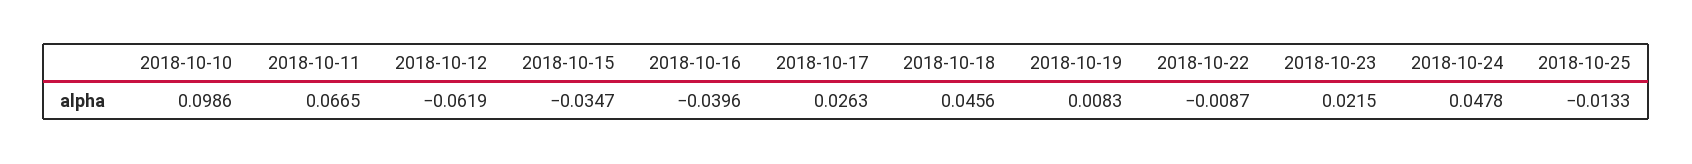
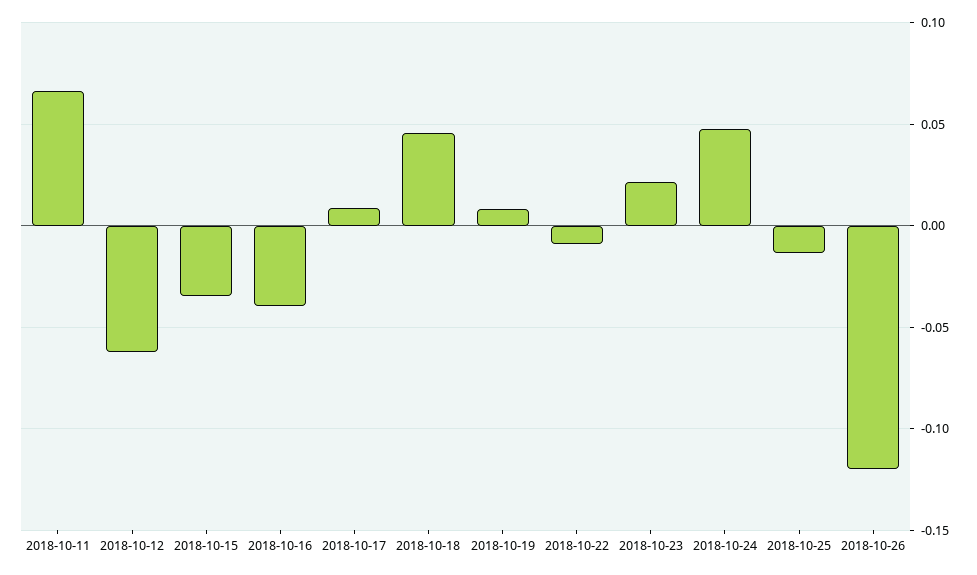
2018-10-10: 0.0986 -> none
2018-10-17: 0.0263 -> 0.01
2018-10-26: none -> -0.12

